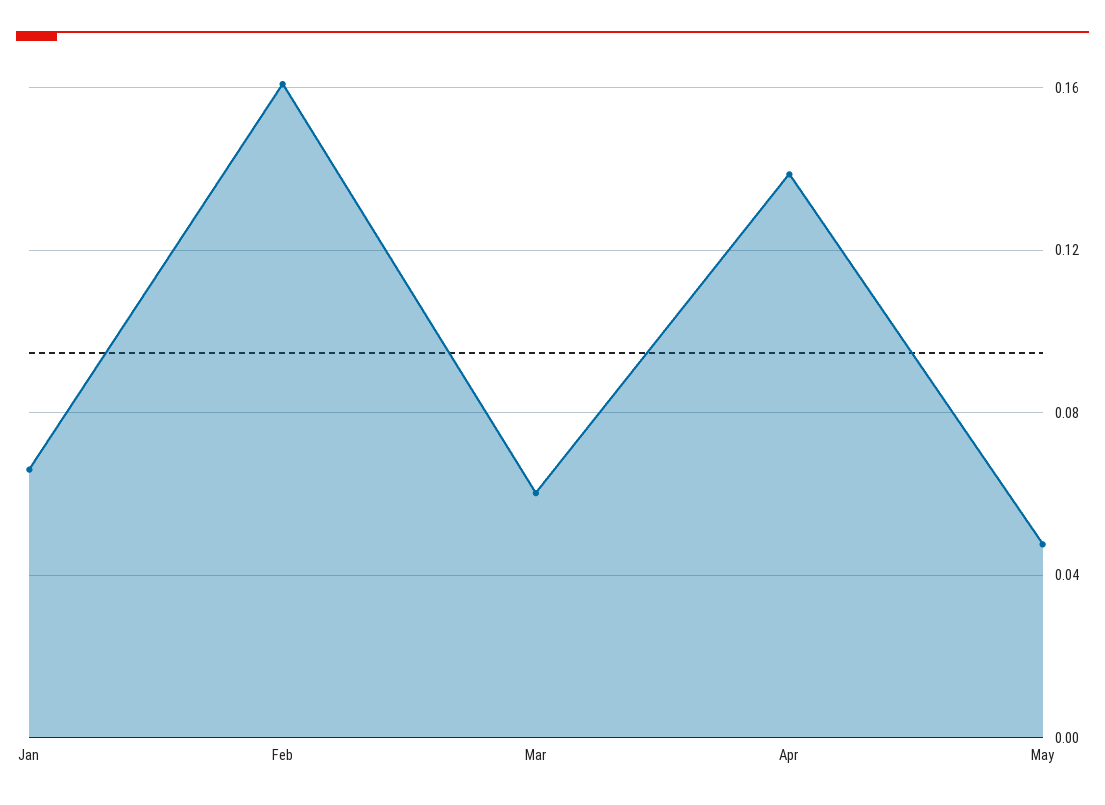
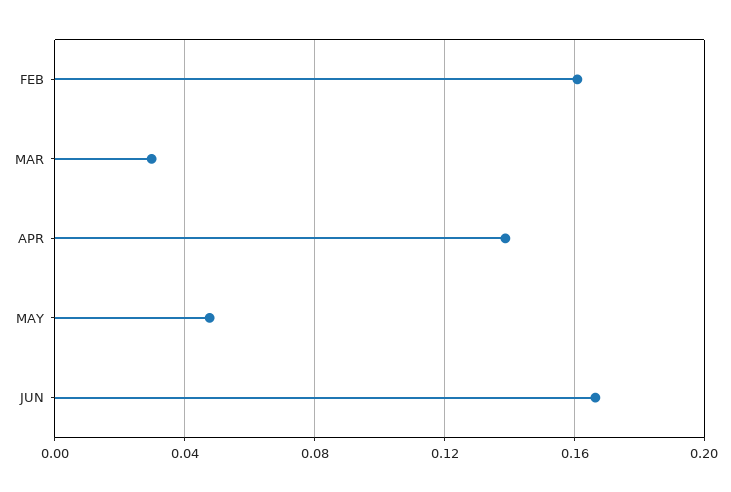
Jan: 0.065 -> none
Mar: 0.06 -> 0.03
JUN: none -> 0.165

